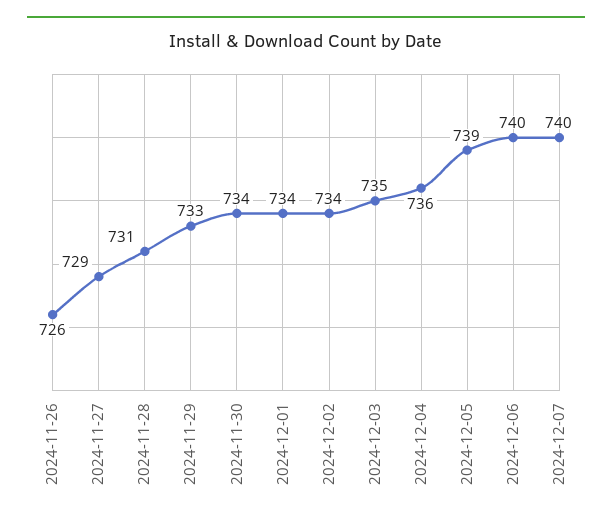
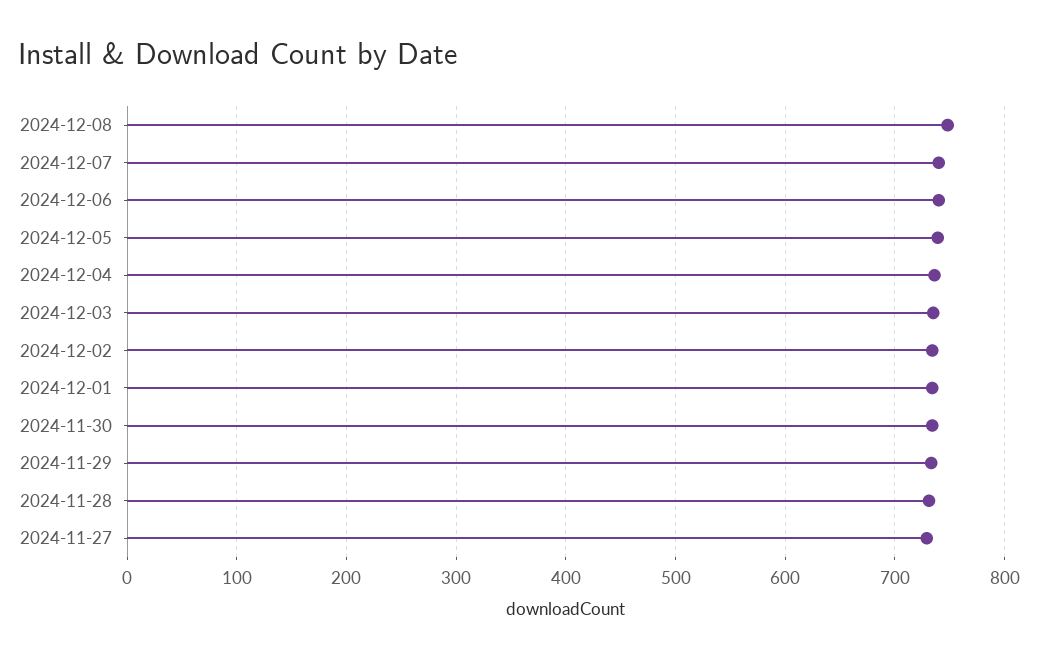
2024-11-26: 726 -> none
2024-12-08: none -> 750

